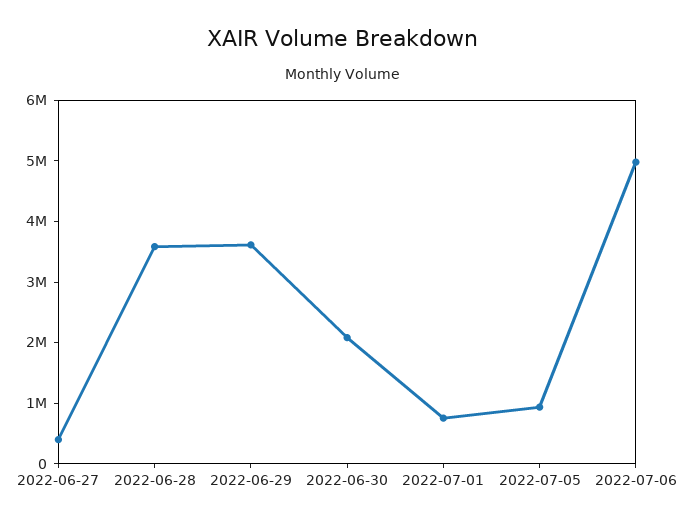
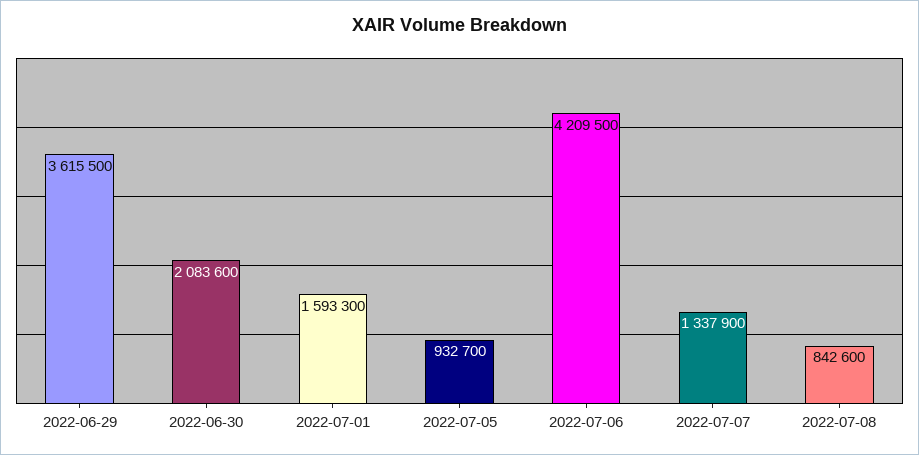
2022-06-27: 400000 -> none
2022-06-28: 3600000 -> none
2022-07-01: 800000 -> 1593300
2022-07-06: 5000000 -> 4209500
2022-07-07: none -> 1337900
2022-07-08: none -> 842600

